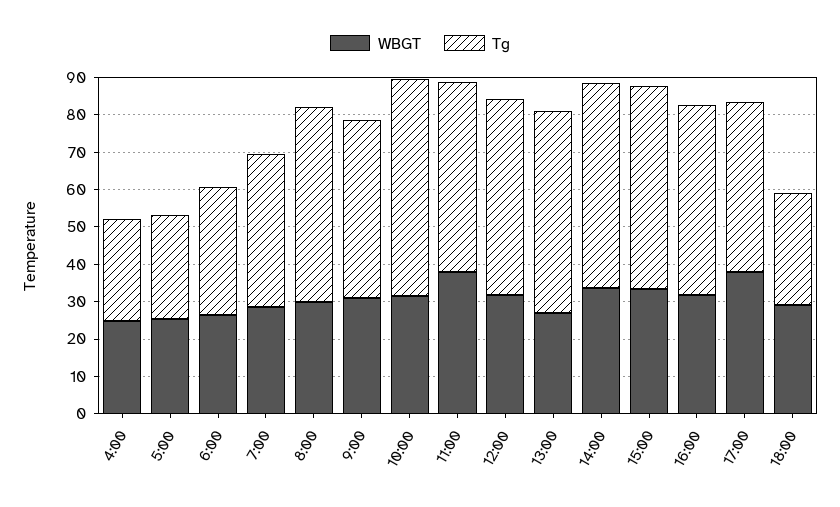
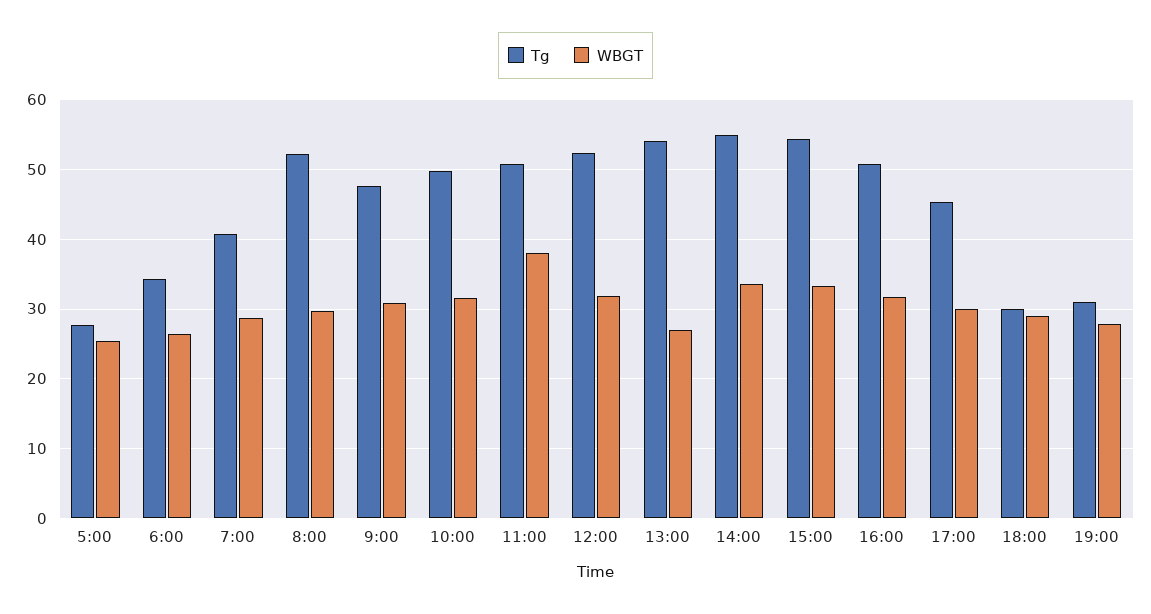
WBGT, 4:00: 25 -> none
Tg, 4:00: 27.5 -> none
Tg, 10:00: 57.5 -> 50
WBGT, 17:00: 37.5 -> 30
Tg, 19:00: none -> 31
WBGT, 19:00: none -> 28

